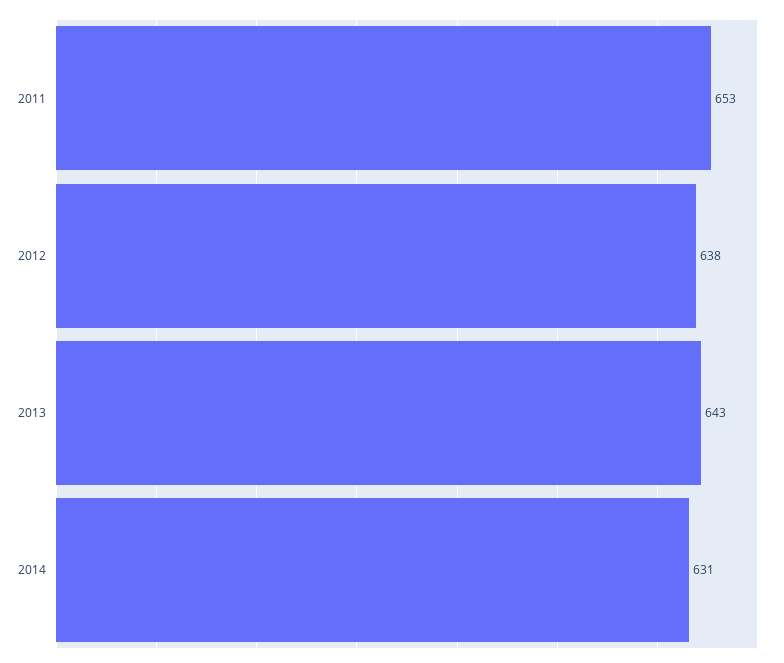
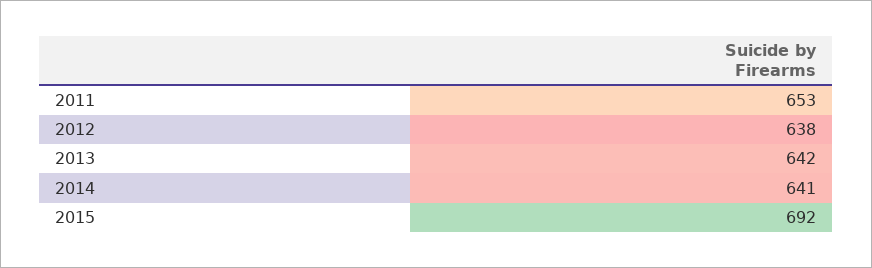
2013: 643 -> 642
2014: 631 -> 641
2015: none -> 692

